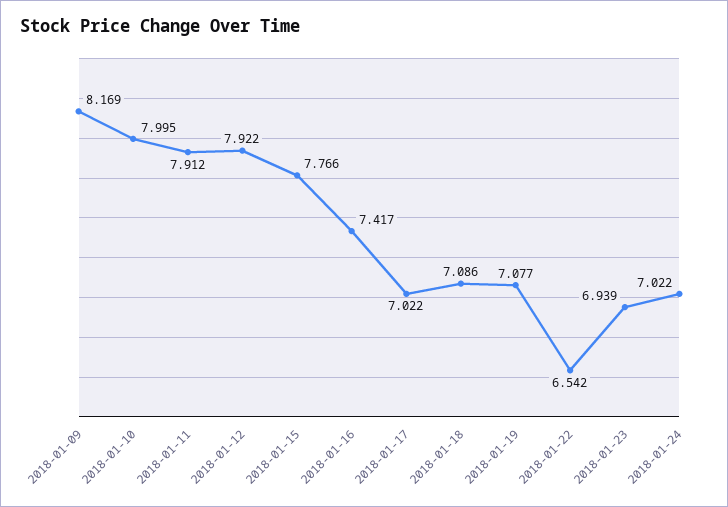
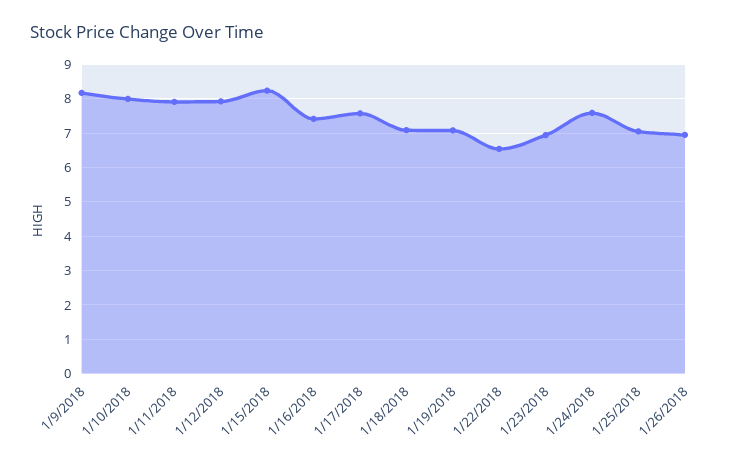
2018-01-15: 7.766 -> 8.2
2018-01-17: 7.022 -> 7.6
2018-01-24: 7.022 -> 7.6
1/25/2018: none -> 7
1/26/2018: none -> 7

